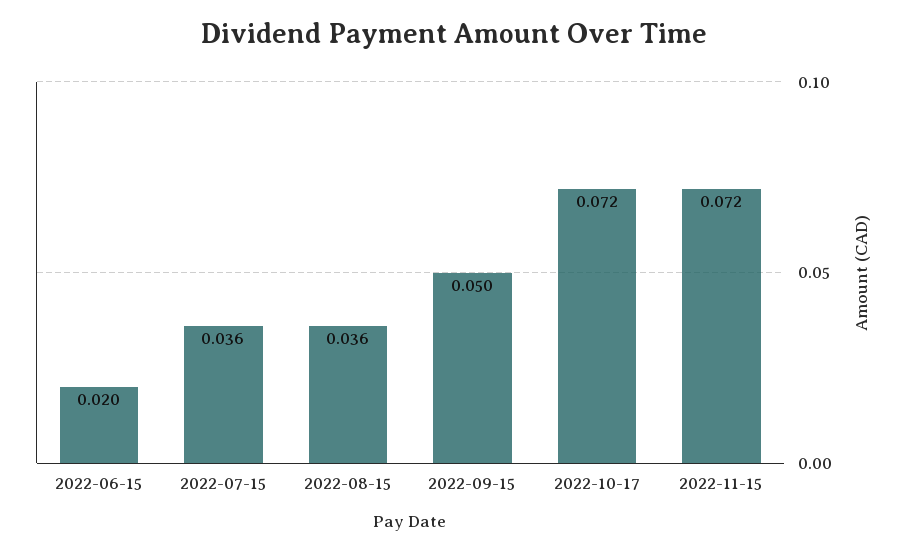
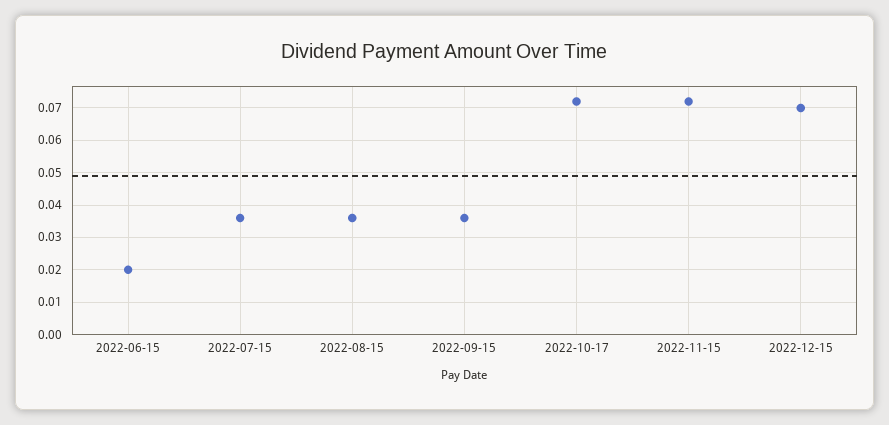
2022-09-15: 0.05 -> 0.035
2022-12-15: none -> 0.07

